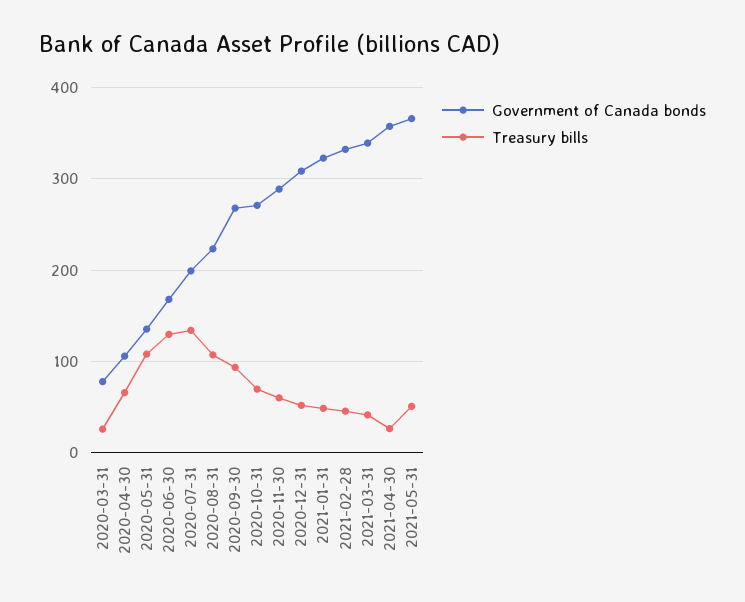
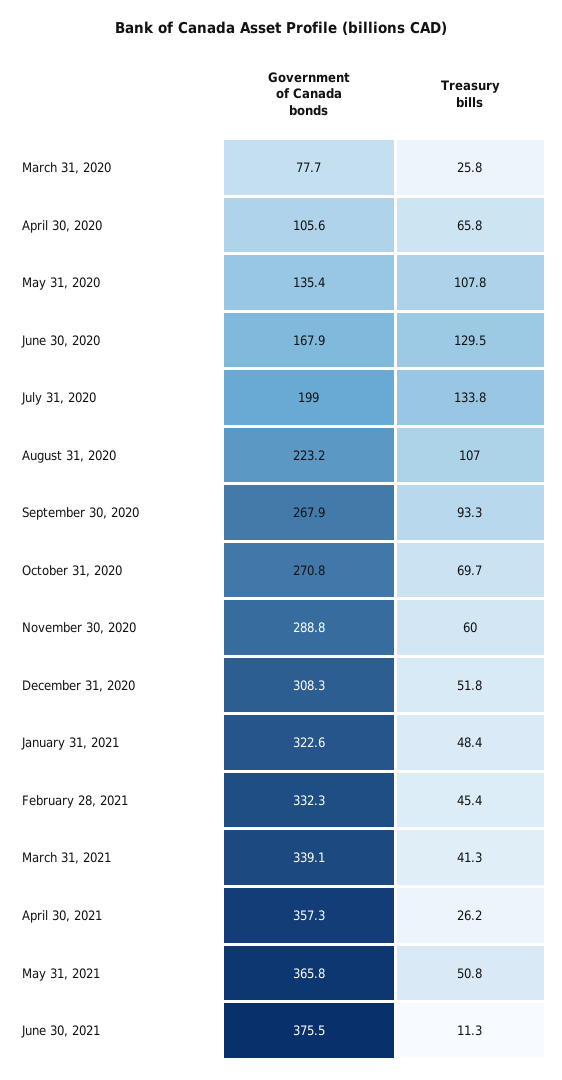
Government of Canada bonds, June 30, 2021: none -> 375.5
Treasury bills, June 30, 2021: none -> 11.3

